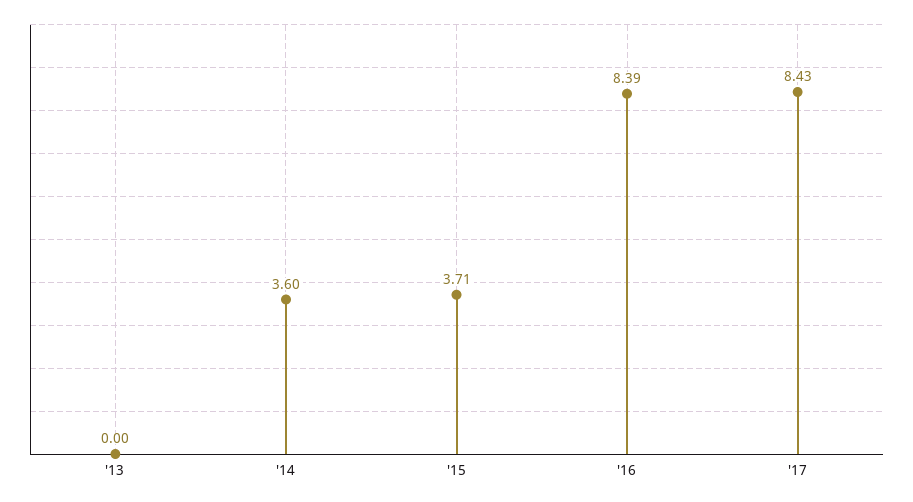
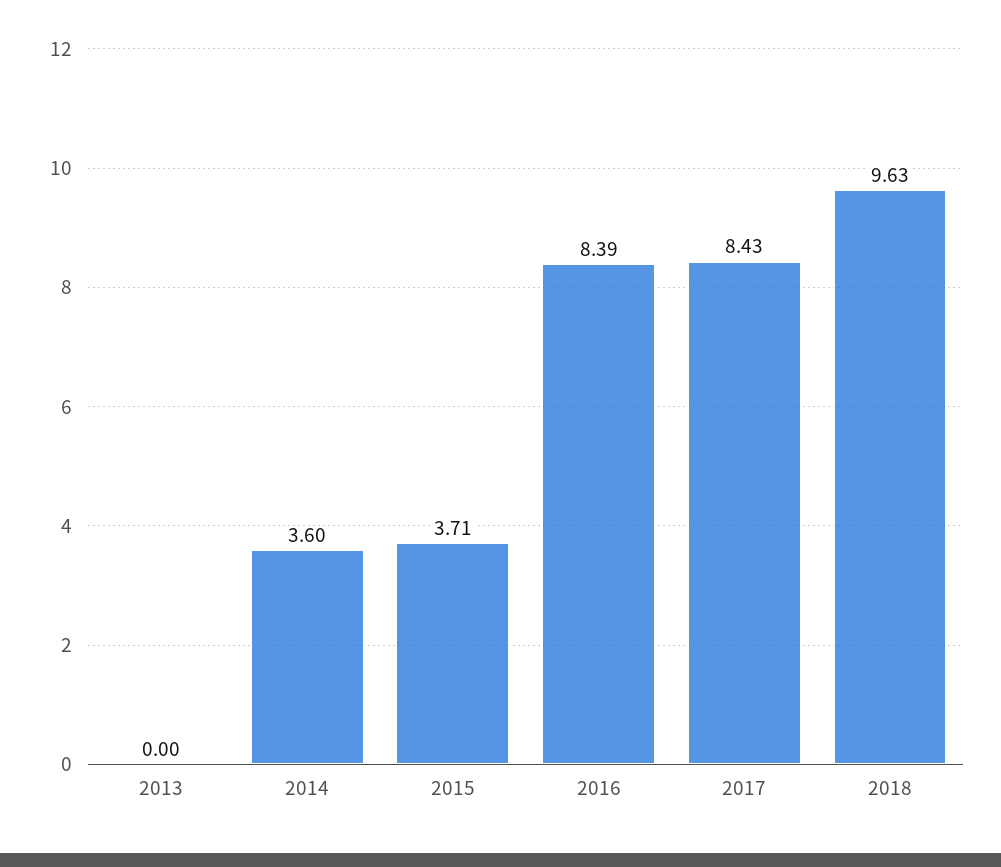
2018: none -> 9.63

